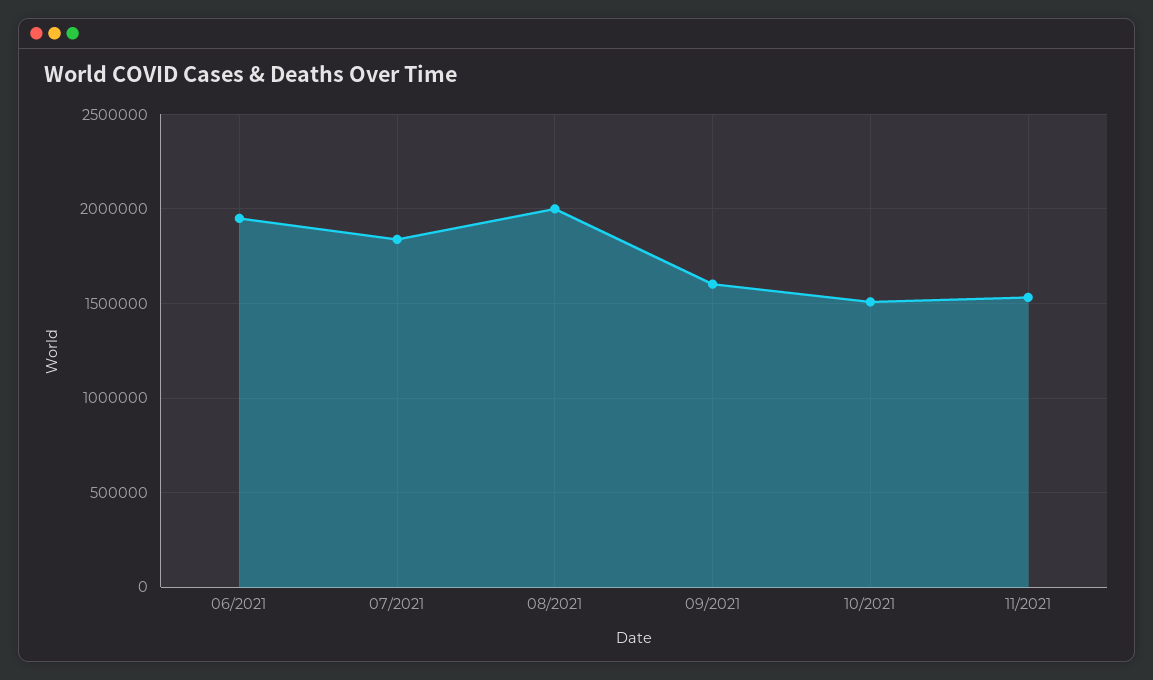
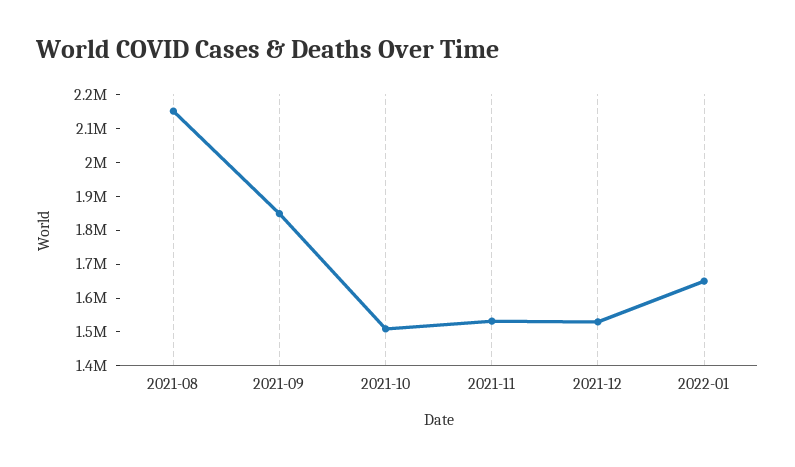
06/2021: 1950000 -> none
07/2021: 1850000 -> none
08/2021: 2000000 -> 2150000
09/2021: 1600000 -> 1850000
2021-12: none -> 1525000
2022-01: none -> 1650000

